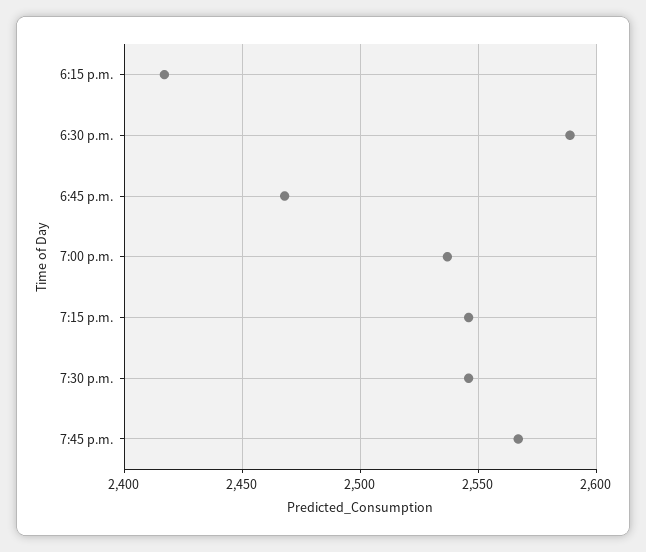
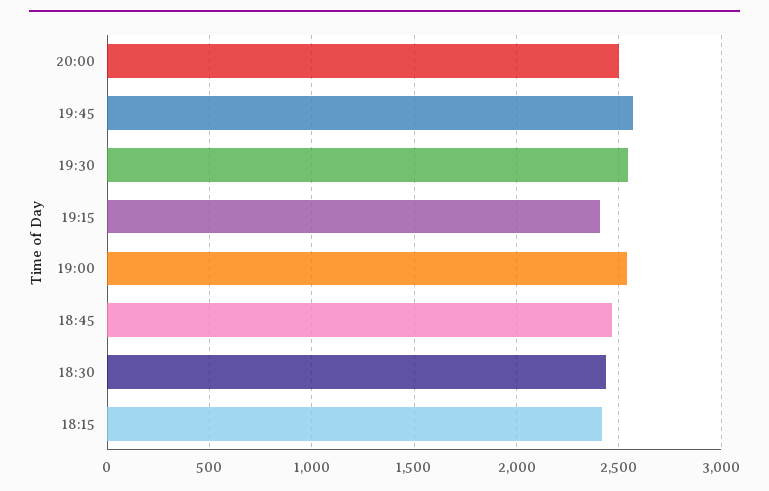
6:30 p.m.: 2590 -> 2450
7:15 p.m.: 2545 -> 2400
20:00: none -> 2500

